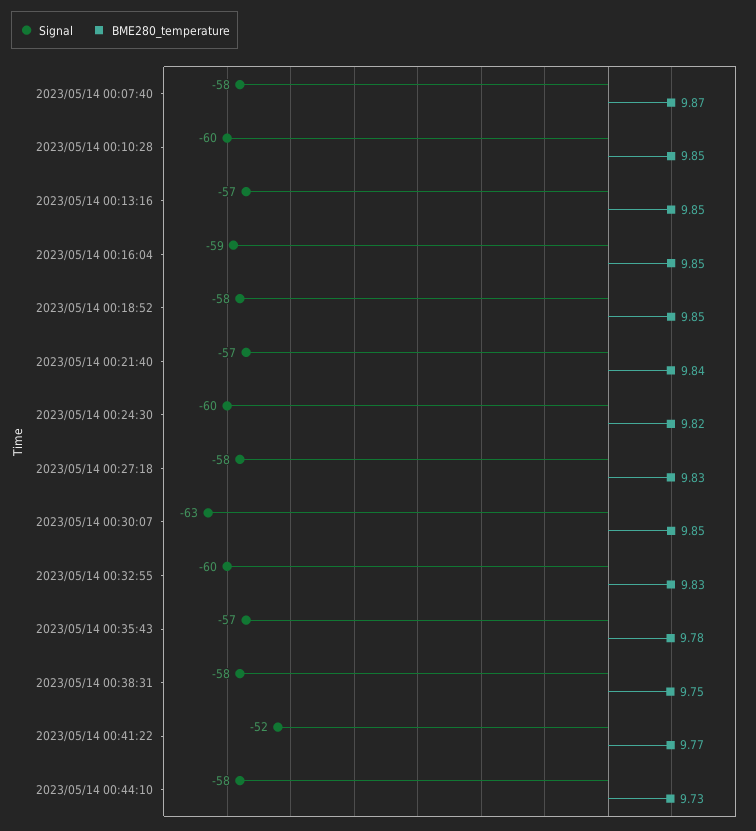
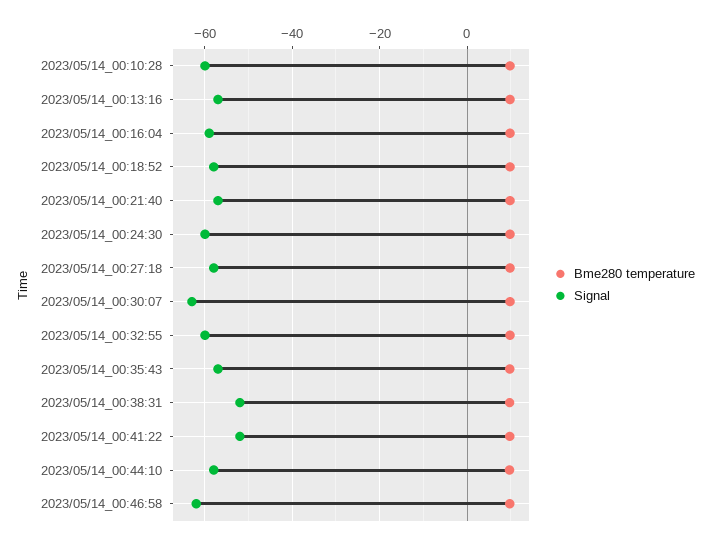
Signal, 2023/05/14 00:07:40: -58 -> none
BME280_temperature, 2023/05/14 00:07:40: 9.87 -> none
Signal, 2023/05/14 00:38:31: -58 -> -52
BME280_temperature, 2023/05/14_00:46:58: none -> 10
Signal, 2023/05/14_00:46:58: none -> -62

